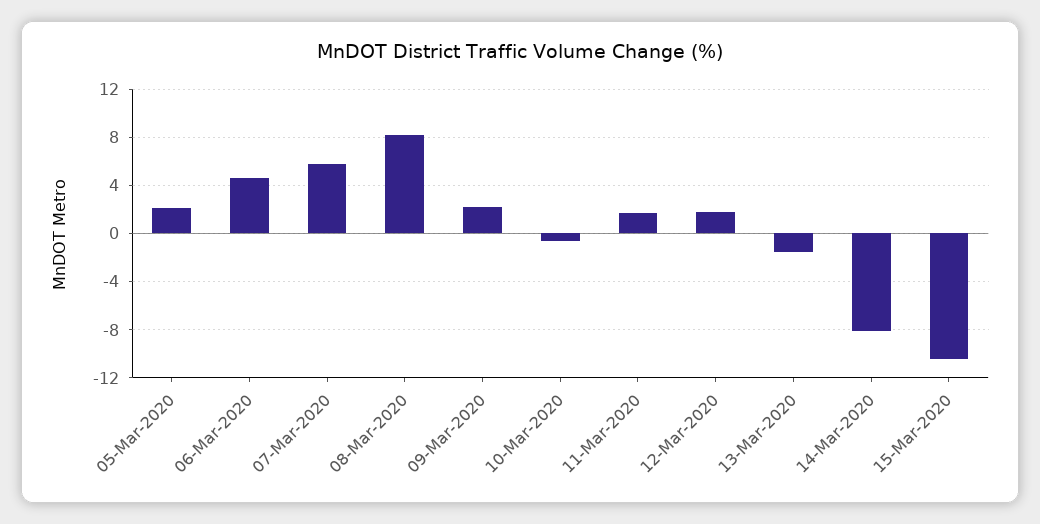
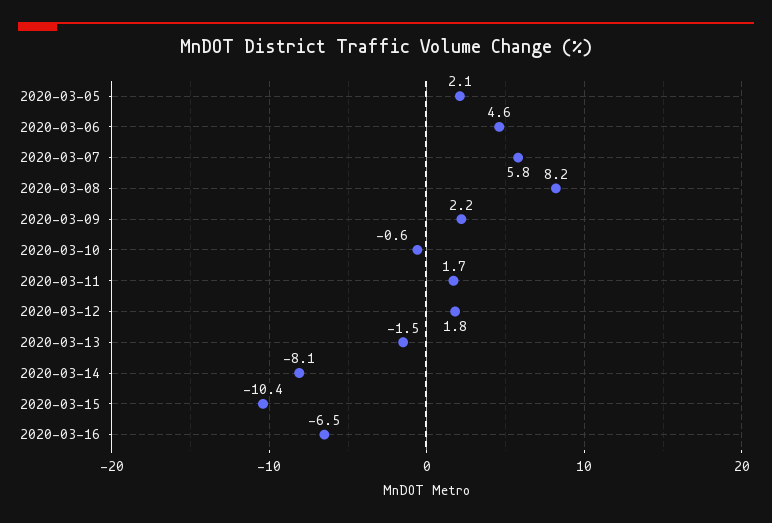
2020-03-16: none -> -6.5

